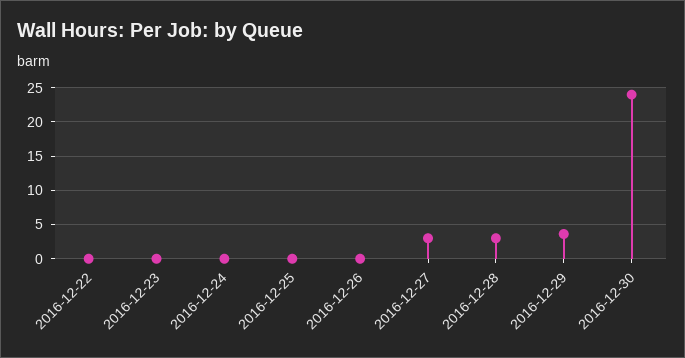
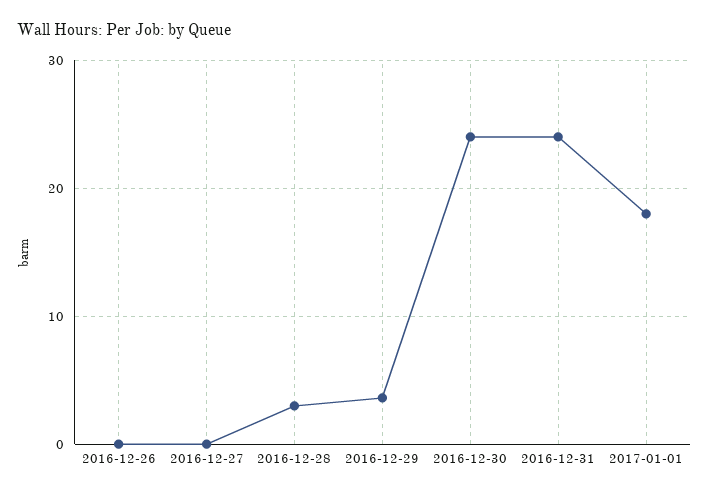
2016-12-22: 0 -> none
2016-12-23: 0 -> none
2016-12-24: 0 -> none
2016-12-25: 0 -> none
2016-12-27: 3 -> 0
2016-12-31: none -> 24
2017-01-01: none -> 18

